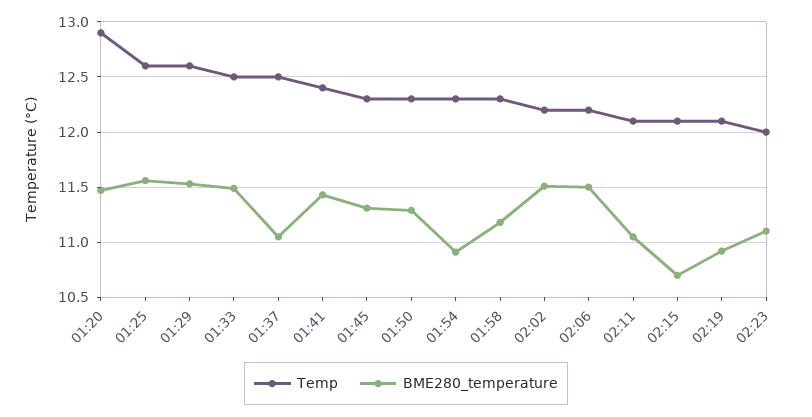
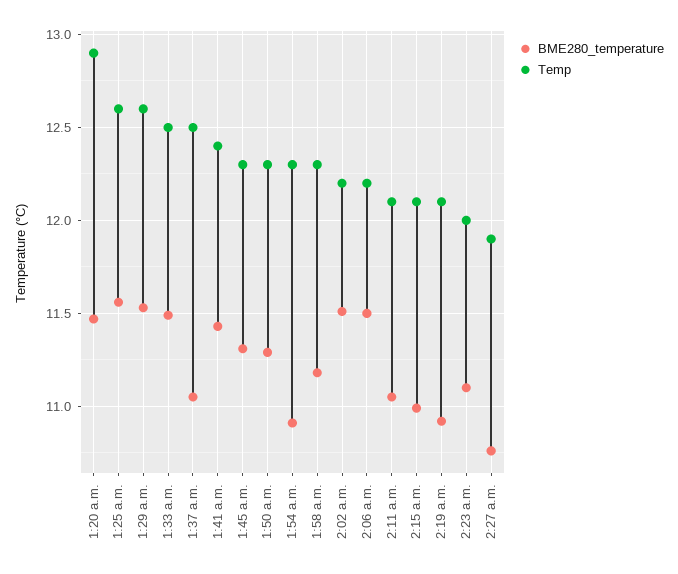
BME280_temperature, 02:15: 10.7 -> 11
BME280_temperature, 2:27 a.m.: none -> 10.75
Temp, 2:27 a.m.: none -> 11.9

